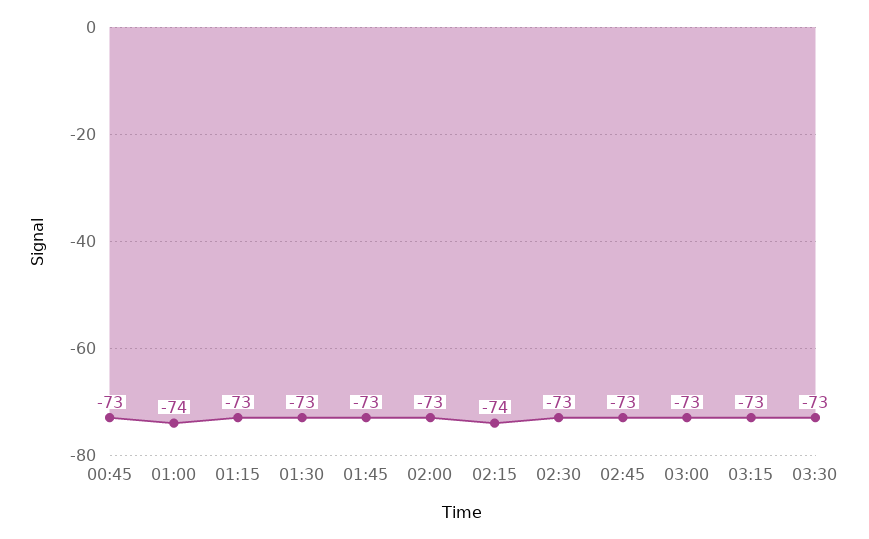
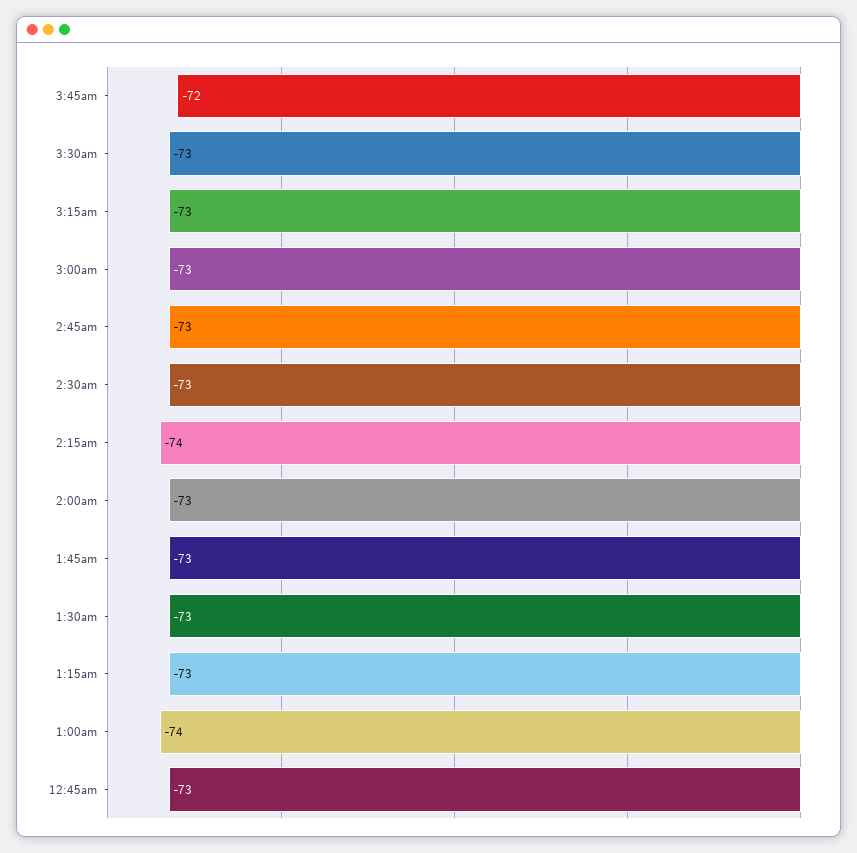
3:45am: none -> -72

